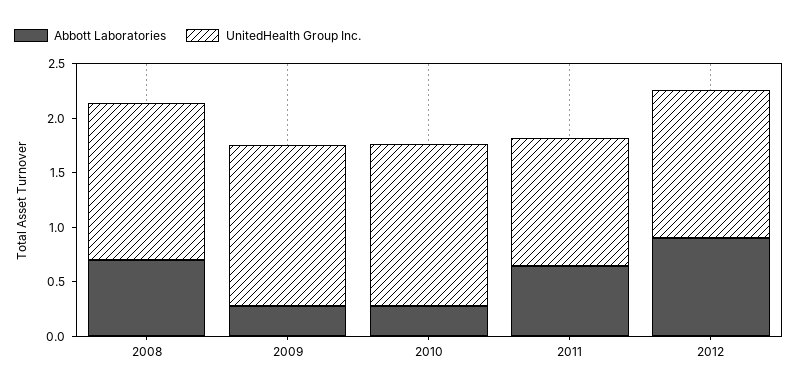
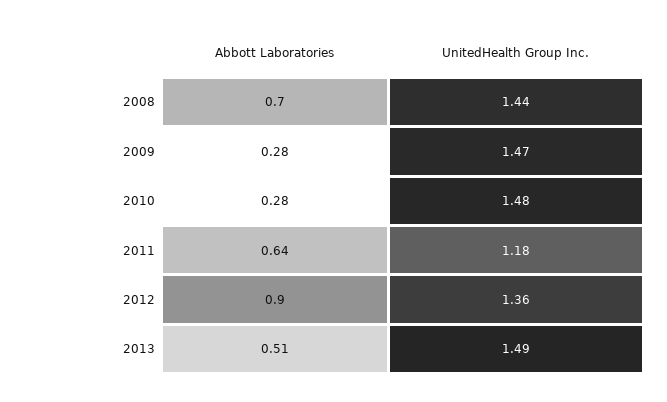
Abbott Laboratories, 2013: none -> 0.51
UnitedHealth Group Inc., 2013: none -> 1.49

